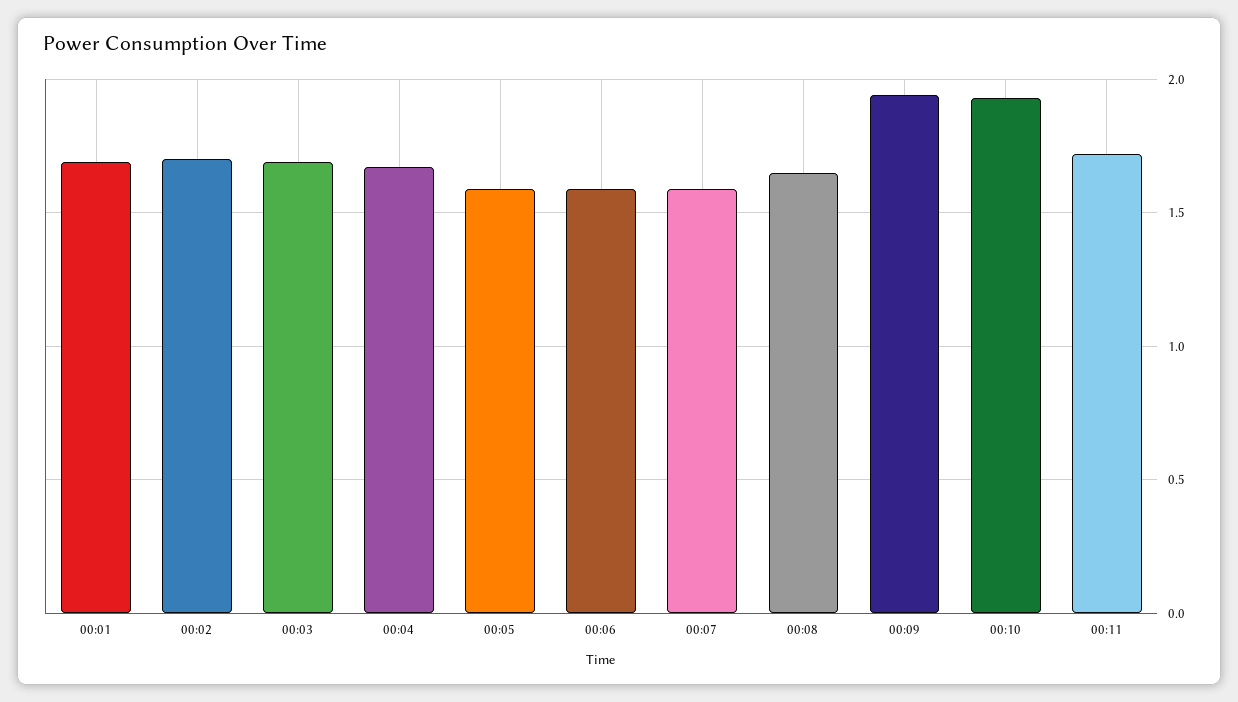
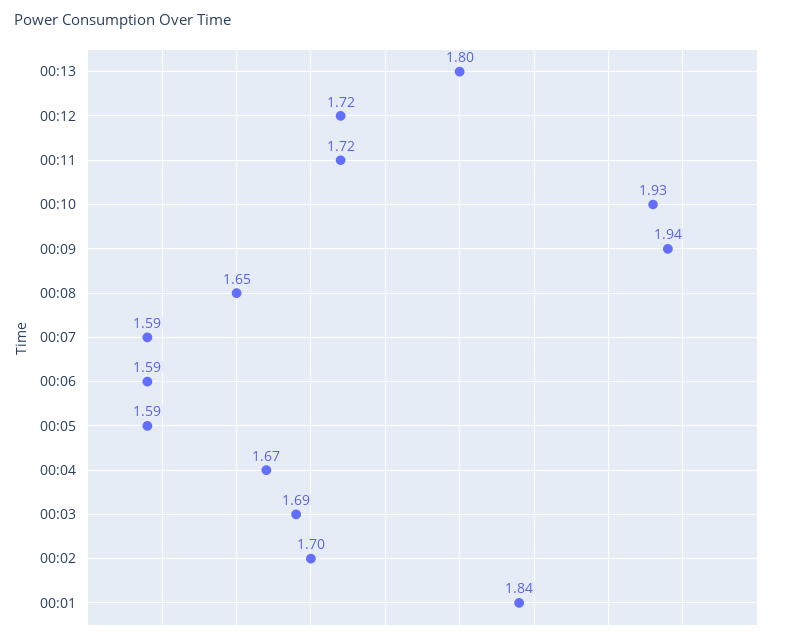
00:01: 1.7 -> 1.84
00:13: none -> 1.8
00:12: none -> 1.72

